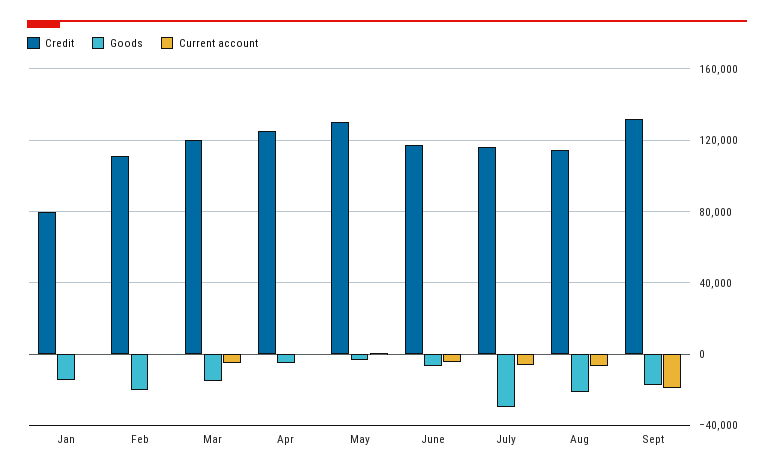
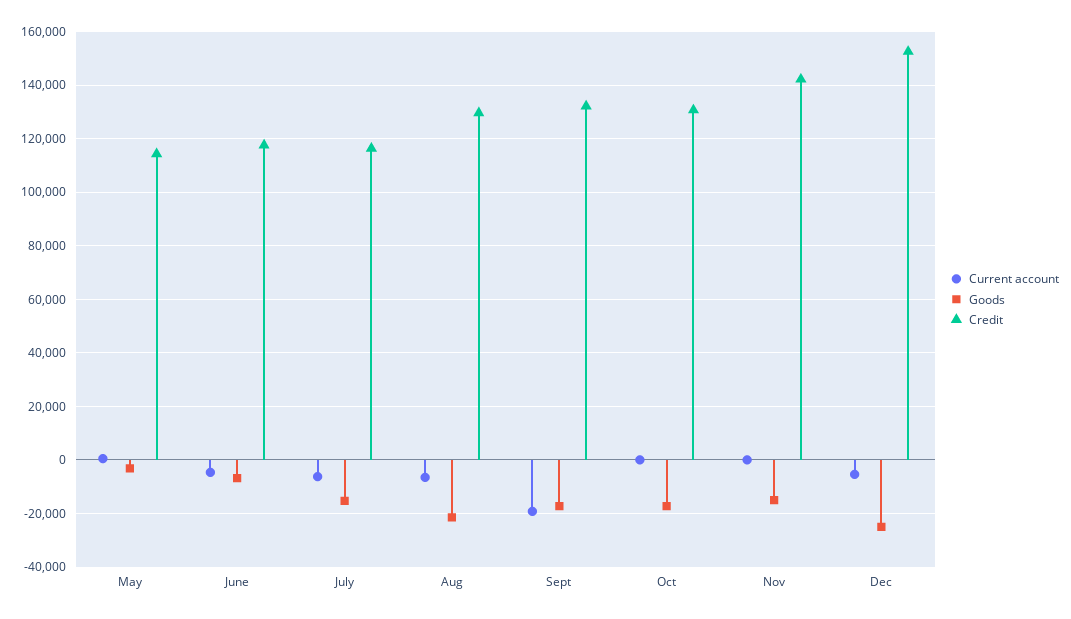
Credit, Jan: 80000 -> none
Goods, Jan: -15000 -> none
Current account, Jan: 0 -> none
Credit, Feb: 110000 -> none
Goods, Feb: -20000 -> none
Current account, Feb: 0 -> none
Credit, Mar: 120000 -> none
Goods, Mar: -15000 -> none
Current account, Mar: -5000 -> none
Credit, Apr: 125000 -> none
Goods, Apr: -5000 -> none
Current account, Apr: 0 -> none
Credit, May: 130000 -> 115000
Goods, July: -30000 -> -15000
Credit, Aug: 115000 -> 130000
Current account, Oct: none -> 0
Goods, Oct: none -> -17500
Credit, Oct: none -> 130000
Current account, Nov: none -> 0
Goods, Nov: none -> -15000
Credit, Nov: none -> 142500
Current account, Dec: none -> -5000
Goods, Dec: none -> -25000
Credit, Dec: none -> 152500

